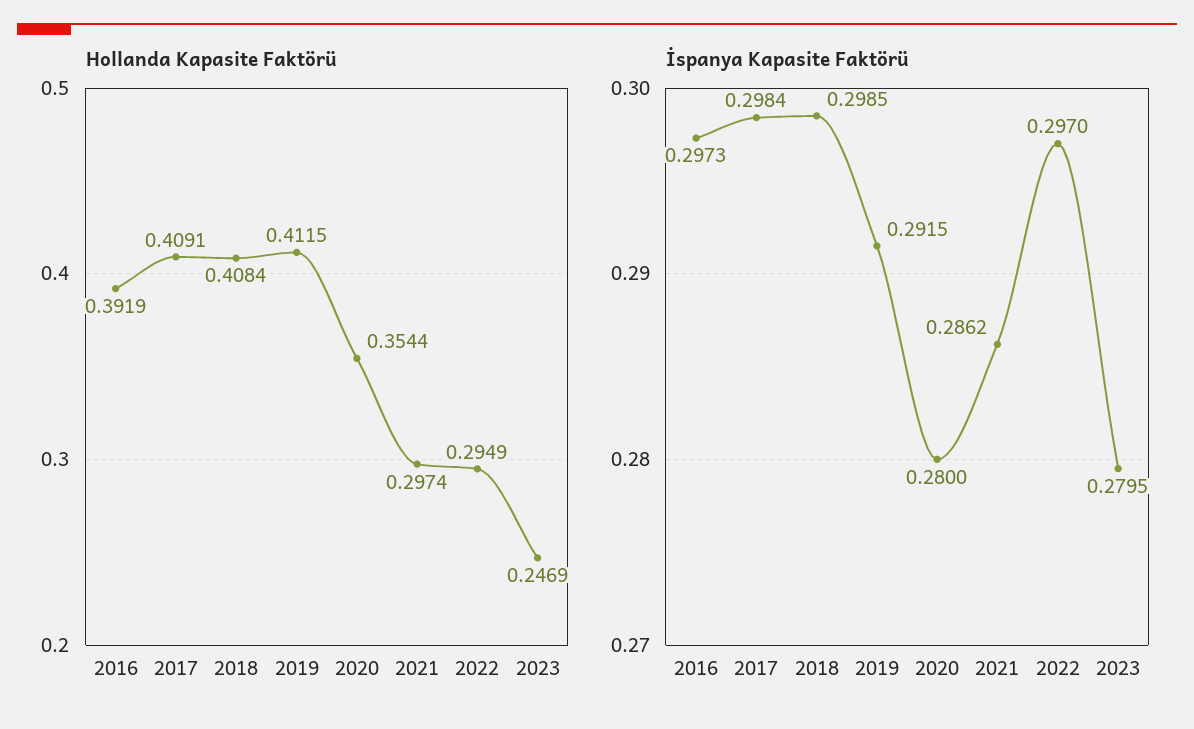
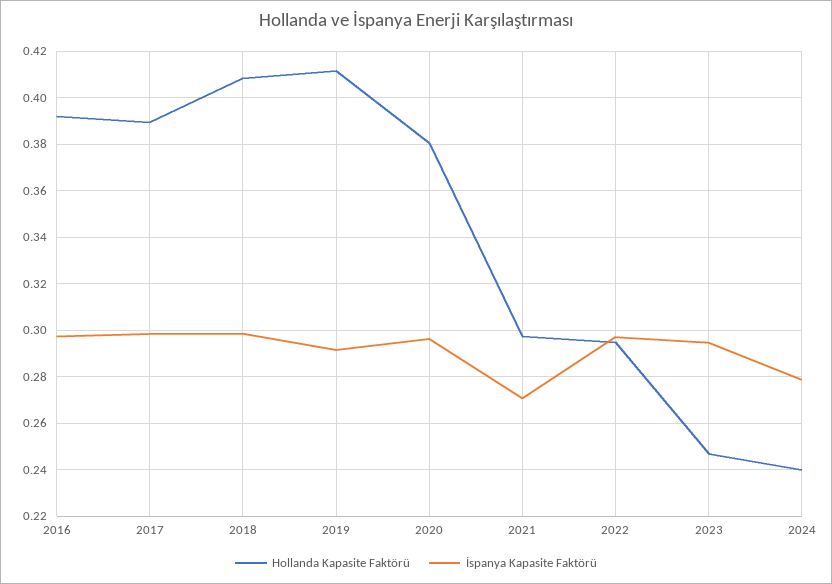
Hollanda Kapasite Faktörü, 2017: 0.4091 -> 0.39
Hollanda Kapasite Faktörü, 2020: 0.3544 -> 0.38
İspanya Kapasite Faktörü, 2020: 0.28 -> 0.295
İspanya Kapasite Faktörü, 2021: 0.2862 -> 0.27
İspanya Kapasite Faktörü, 2023: 0.2795 -> 0.295
Hollanda Kapasite Faktörü, 2024: none -> 0.24
İspanya Kapasite Faktörü, 2024: none -> 0.28

